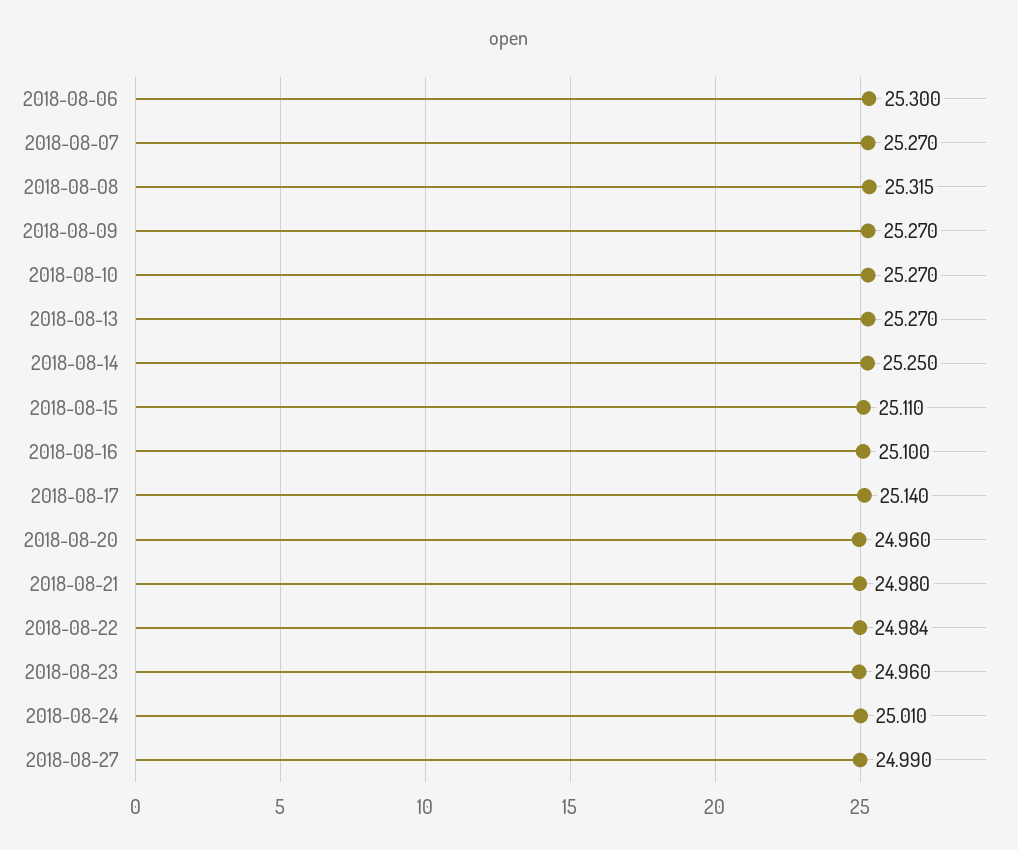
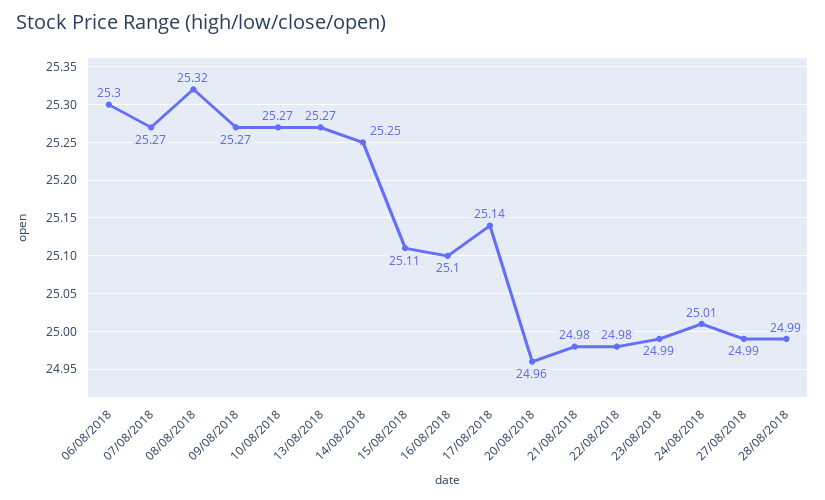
2018-08-23: 24.96 -> 24.99
28/08/2018: none -> 24.99

